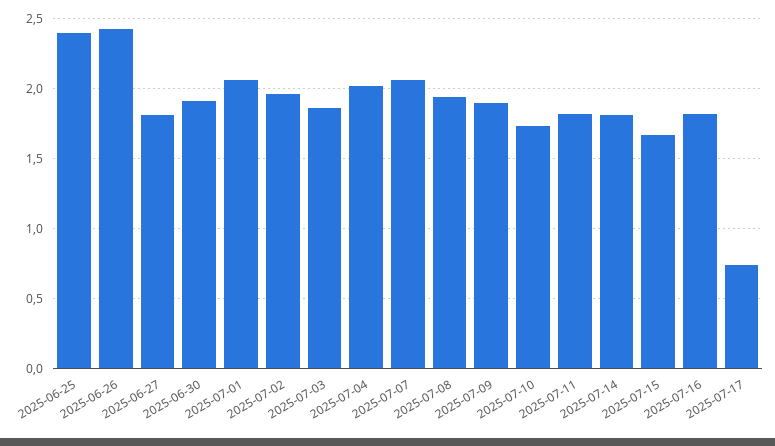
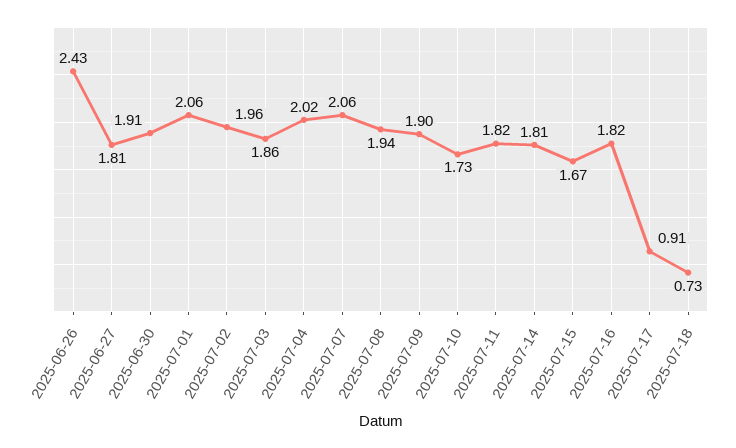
2025-06-25: 2.4 -> none
2025-07-17: 0.75 -> 0.91
2025-07-18: none -> 0.73

